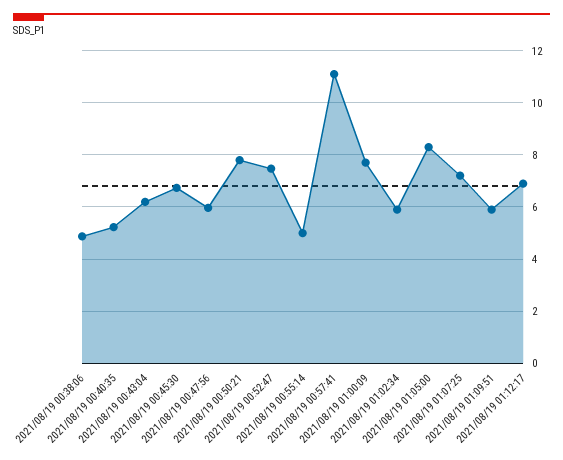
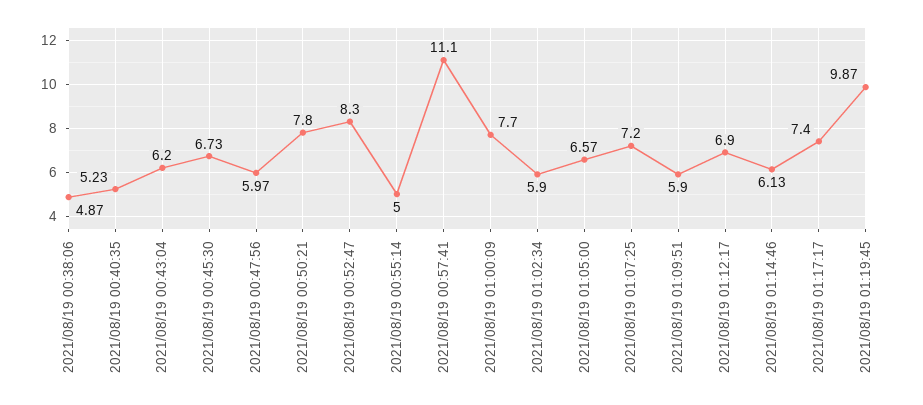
2021/08/19 00:52:47: 7.5 -> 8.3
2021/08/19 01:05:00: 8.25 -> 6.57
2021/08/19 01:14:46: none -> 6.13
2021/08/19 01:17:17: none -> 7.4
2021/08/19 01:19:45: none -> 9.87

